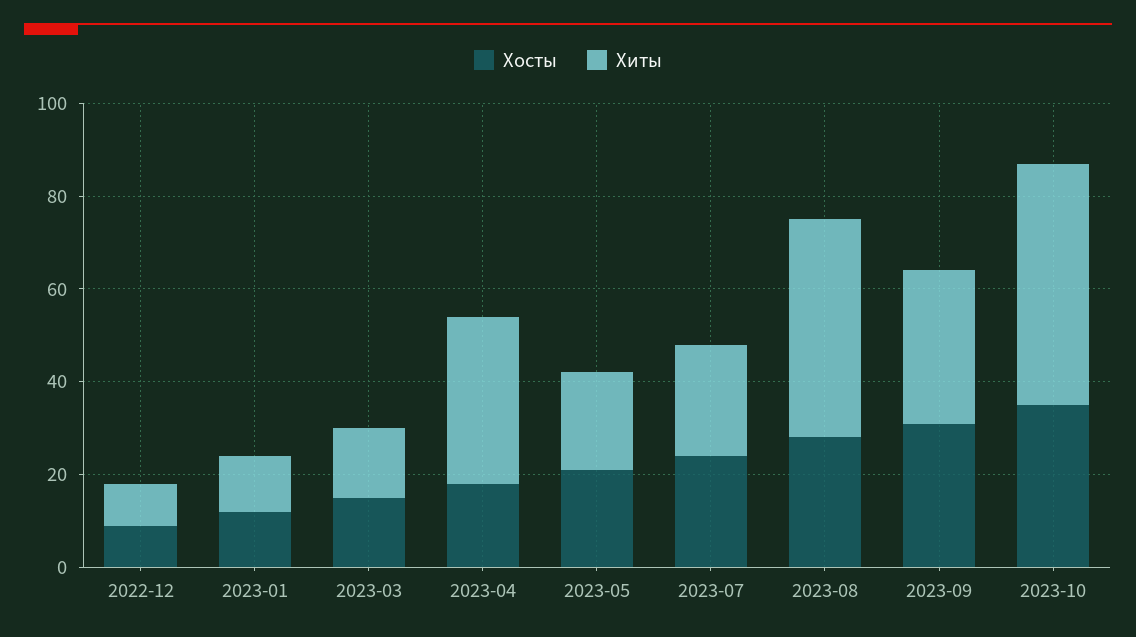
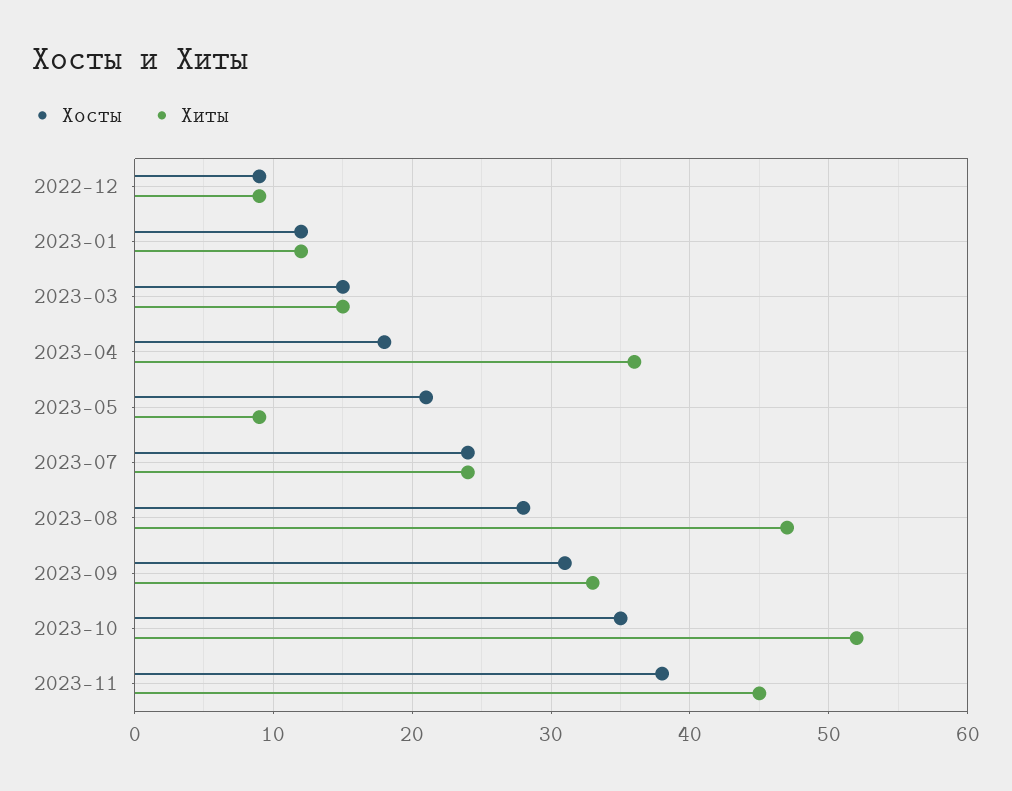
Хиты, 2023-05: 20 -> 9
Хосты, 2023-11: none -> 38
Хиты, 2023-11: none -> 45

